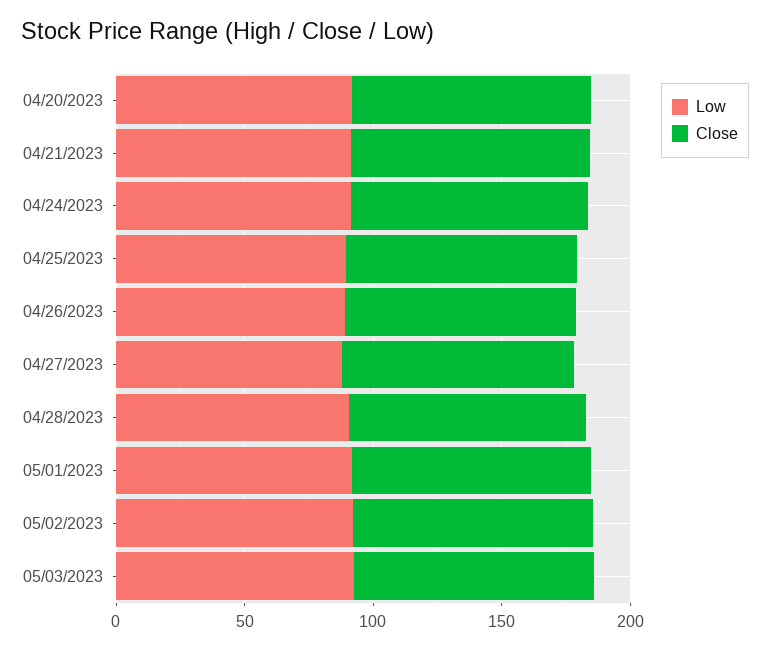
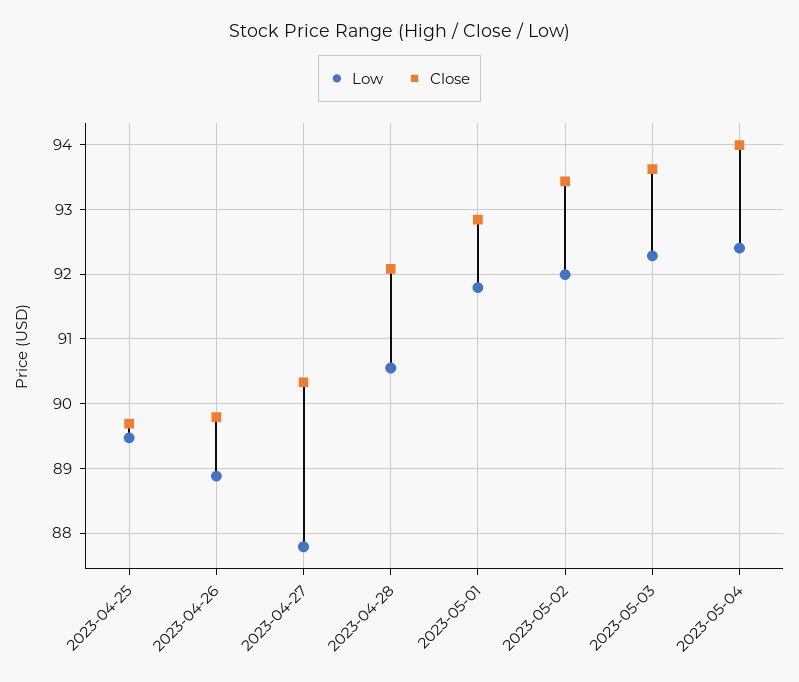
Low, 04/20/2023: 90 -> none
Close, 04/20/2023: 90 -> none
Low, 04/21/2023: 90 -> none
Close, 04/21/2023: 90 -> none
Low, 04/24/2023: 90 -> none
Close, 04/24/2023: 90 -> none
Low, 2023-05-04: none -> 92.4
Close, 2023-05-04: none -> 94

